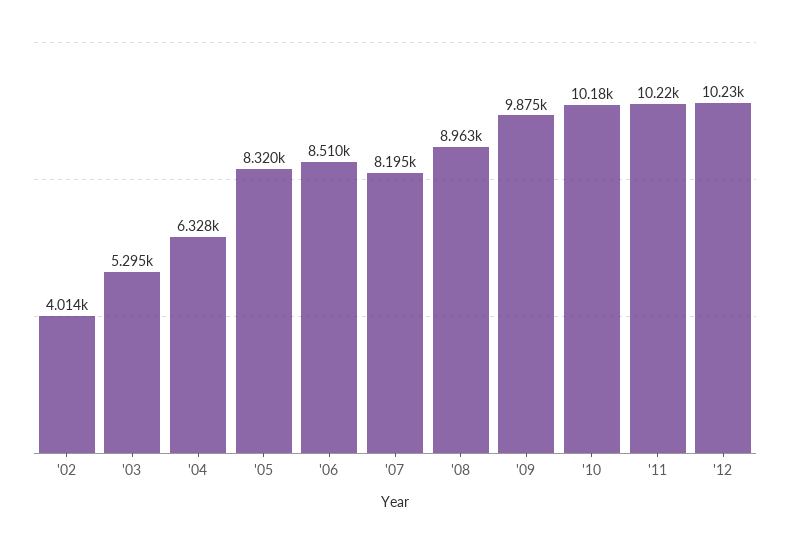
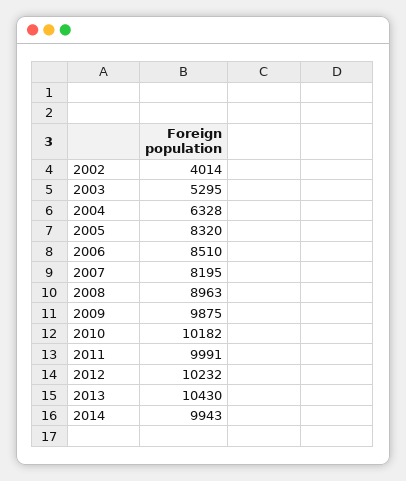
'11: 10220 -> 9991
2013: none -> 10430
2014: none -> 9943

